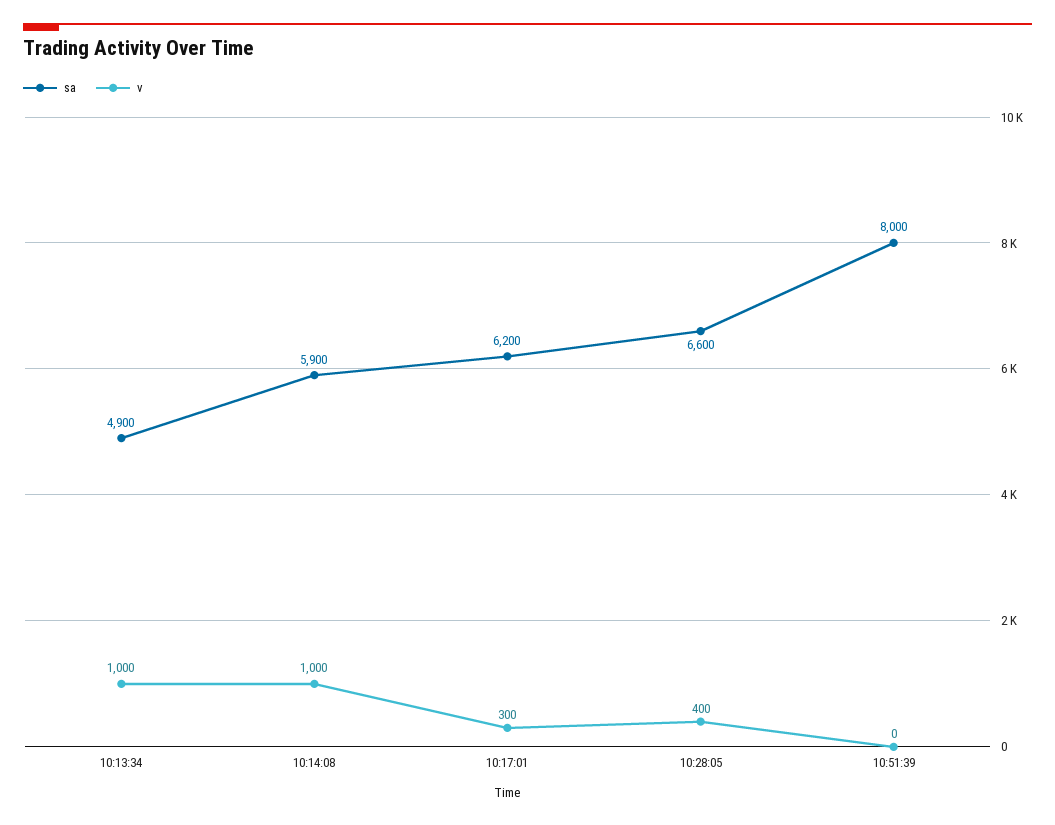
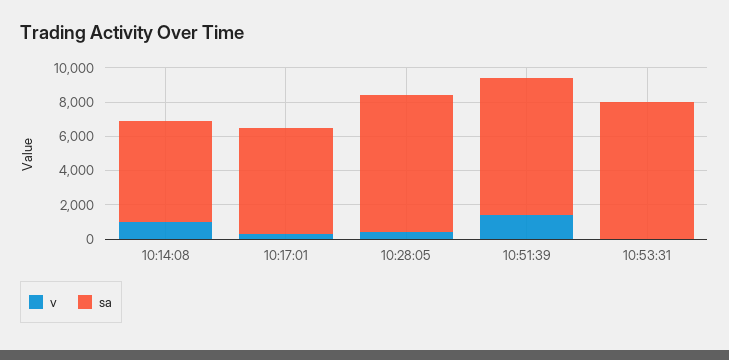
sa, 10:13:34: 4900 -> none
v, 10:13:34: 1000 -> none
sa, 10:28:05: 6600 -> 8000
v, 10:51:39: 0 -> 1500
v, 10:53:31: none -> 0
sa, 10:53:31: none -> 8000

